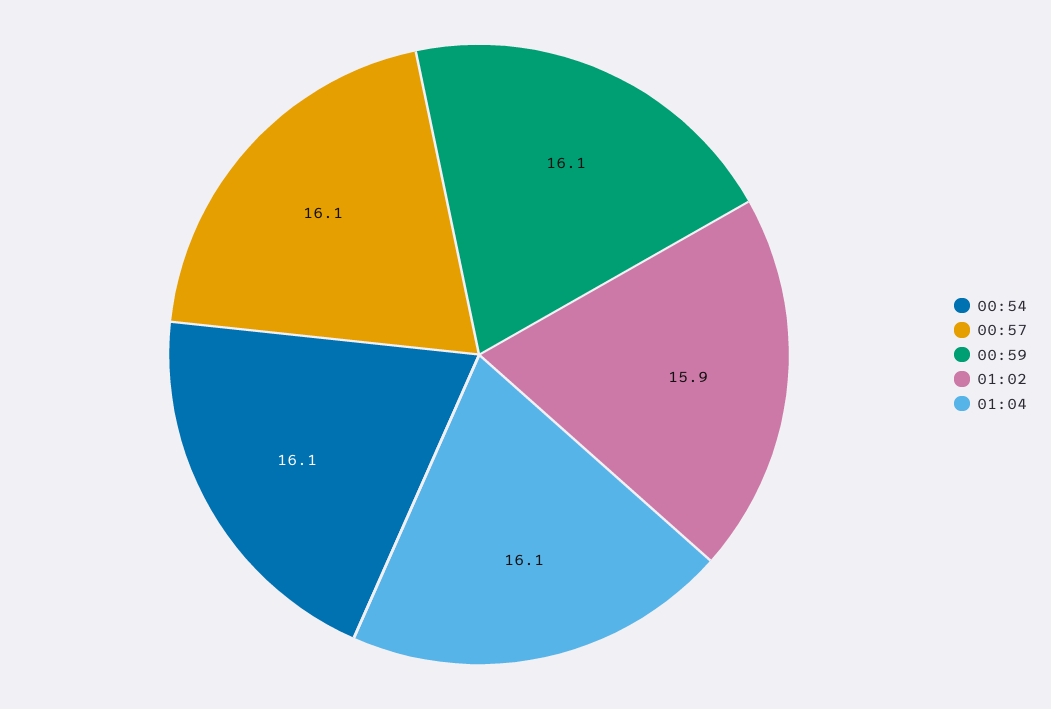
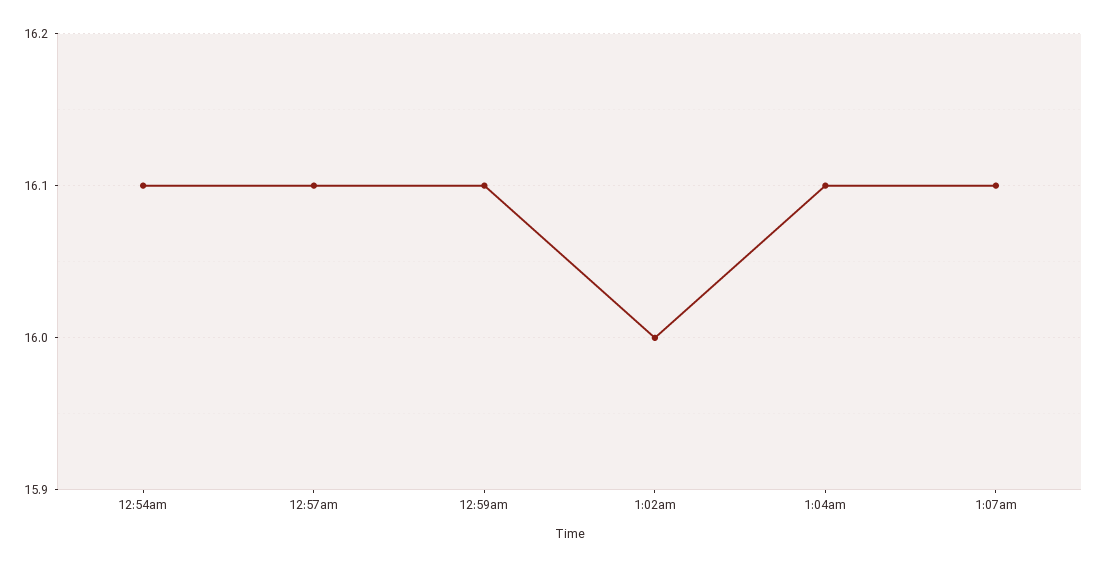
01:02: 15.9 -> 16
1:07am: none -> 16.1

